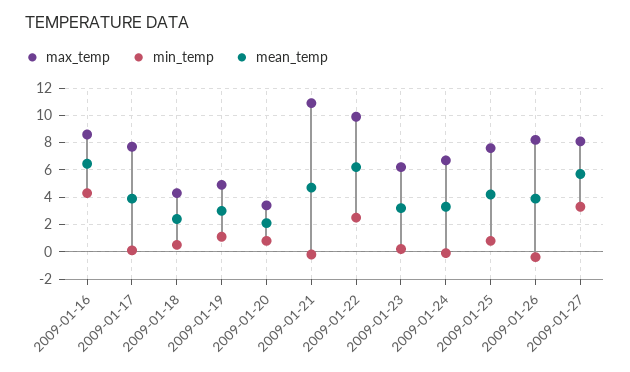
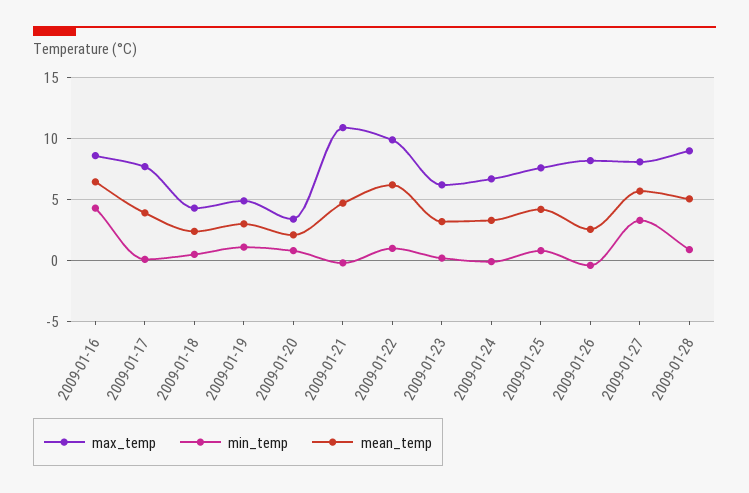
min_temp, 2009-01-22: 2.5 -> 1
mean_temp, 2009-01-26: 4 -> 2.5
max_temp, 2009-01-28: none -> 9
min_temp, 2009-01-28: none -> 1
mean_temp, 2009-01-28: none -> 5

